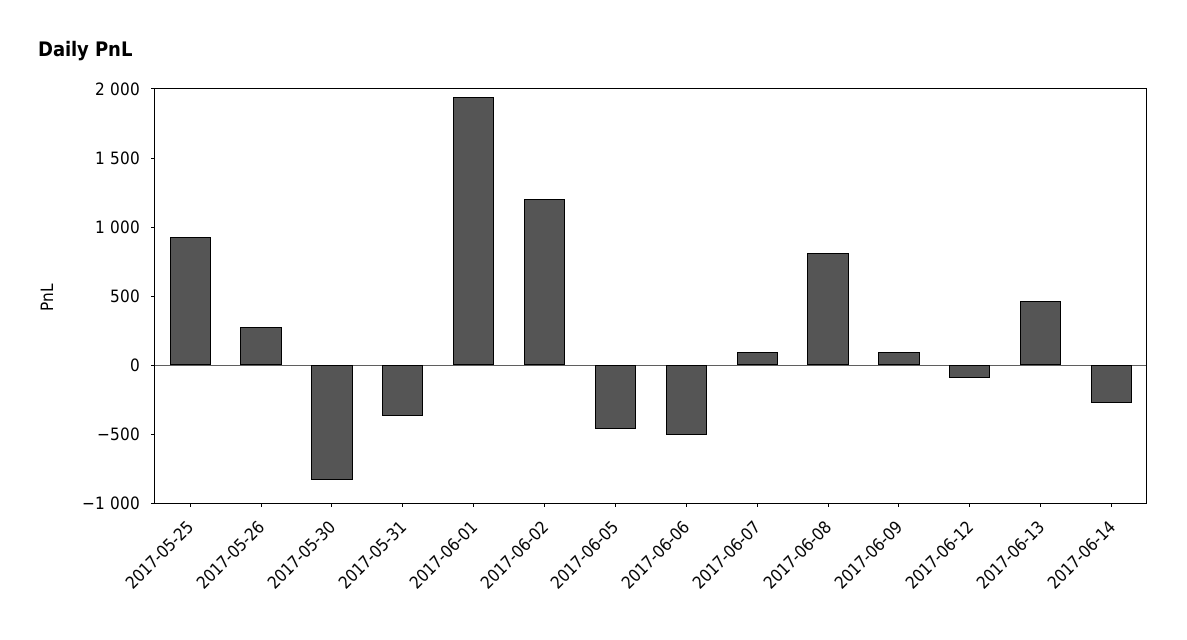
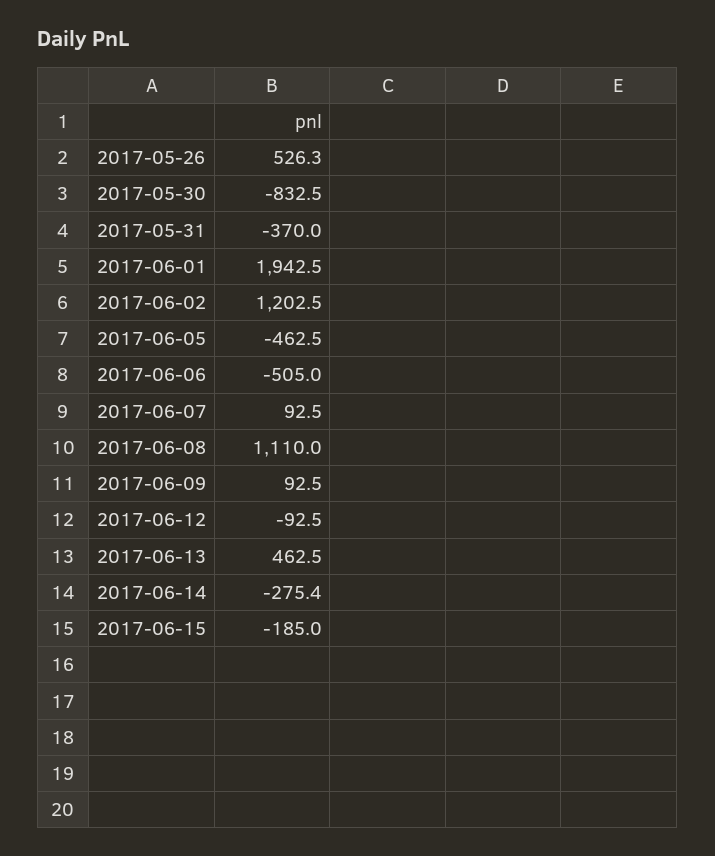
2017-05-25: 900 -> none
2017-05-26: 300 -> 526.3
2017-06-08: 800 -> 1110
2017-06-15: none -> -185

